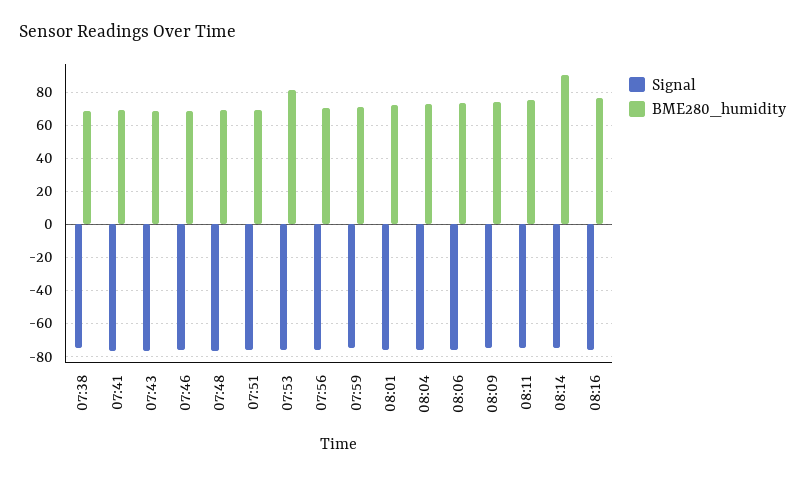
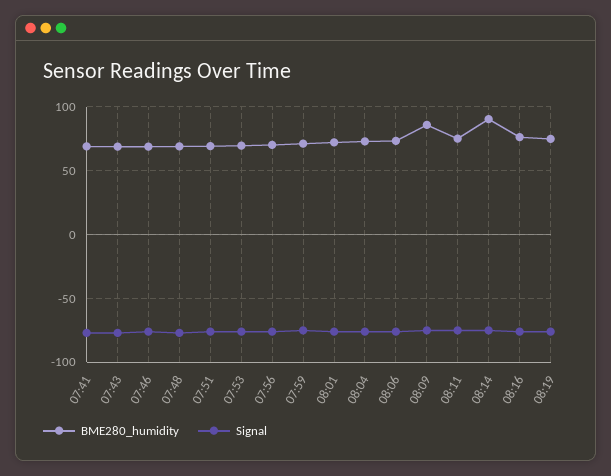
Signal, 07:38: -75 -> none
BME280_humidity, 07:38: 70 -> none
BME280_humidity, 07:53: 80 -> 70
BME280_humidity, 08:09: 75 -> 85
BME280_humidity, 08:19: none -> 75
Signal, 08:19: none -> -75

